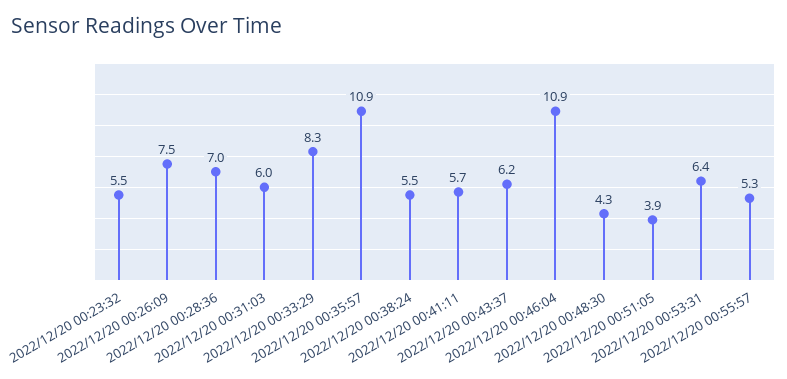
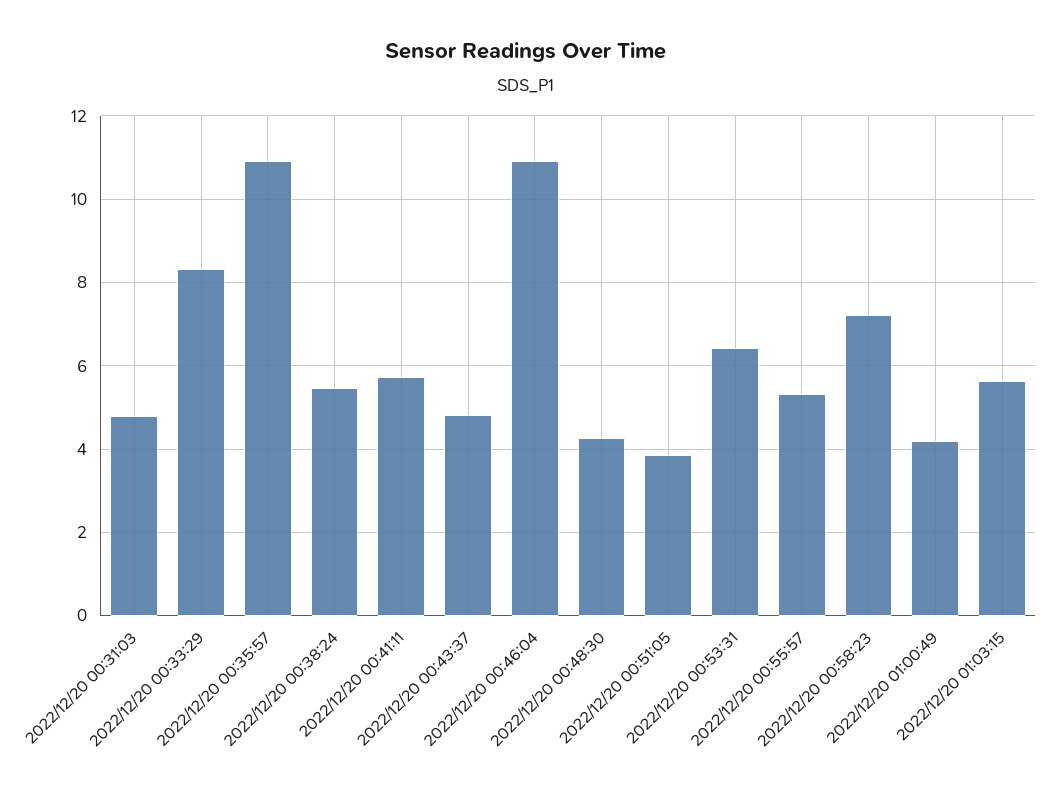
2022/12/20 00:23:32: 5.5 -> none
2022/12/20 00:26:09: 7.5 -> none
2022/12/20 00:28:36: 7 -> none
2022/12/20 00:31:03: 6 -> 4.8
2022/12/20 00:43:37: 6.2 -> 4.8
2022/12/20 00:58:23: none -> 7.2
2022/12/20 01:00:49: none -> 4.2
2022/12/20 01:03:15: none -> 5.6

